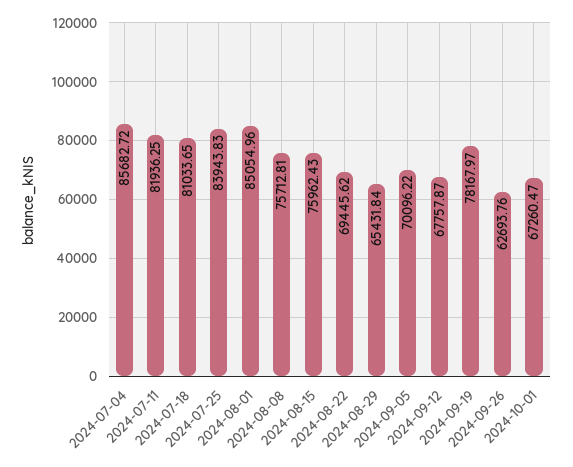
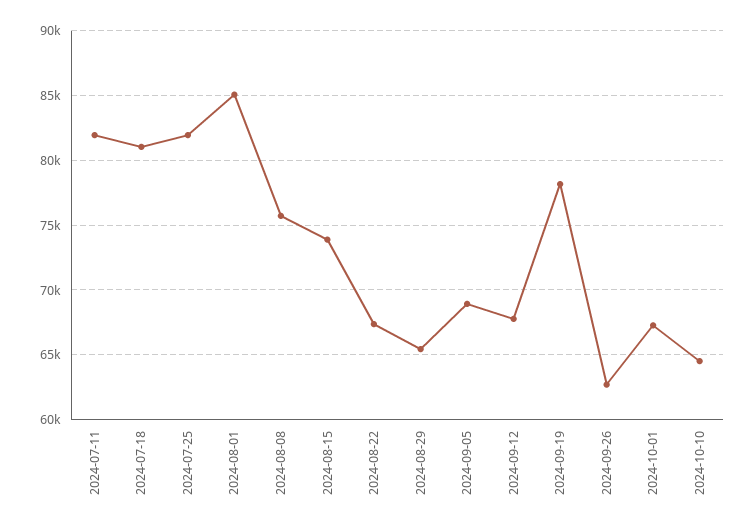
2024-07-04: 85682.72 -> none
2024-07-25: 83943.83 -> 82000
2024-08-15: 75962.43 -> 74000
2024-08-22: 69445.62 -> 67500
2024-09-05: 70096.22 -> 69000
2024-10-10: none -> 64500

